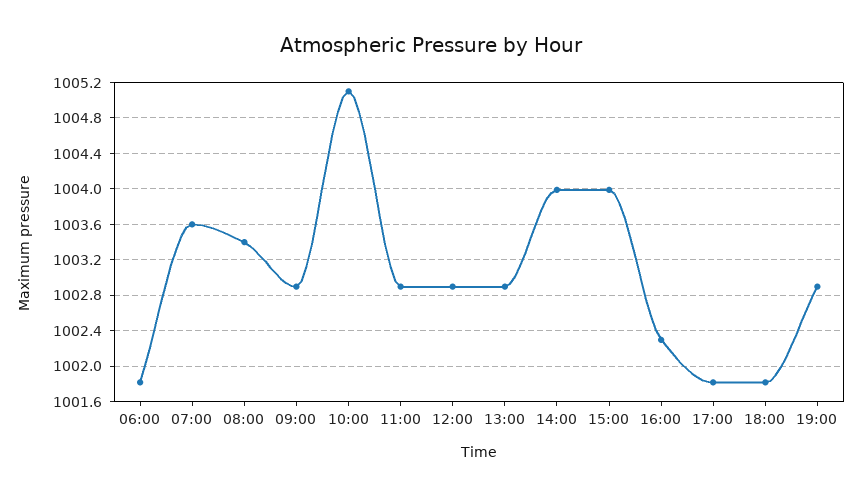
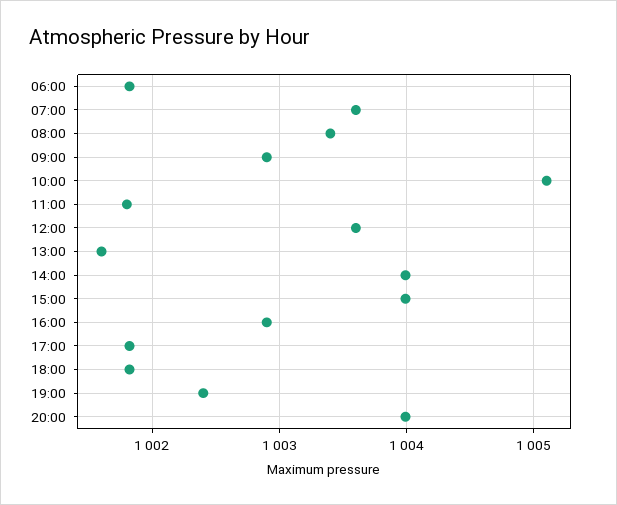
11:00: 1002.9 -> 1001.8
12:00: 1002.9 -> 1003.6
13:00: 1002.9 -> 1001.6
16:00: 1002.3 -> 1002.9
19:00: 1002.9 -> 1002.4
20:00: none -> 1004

